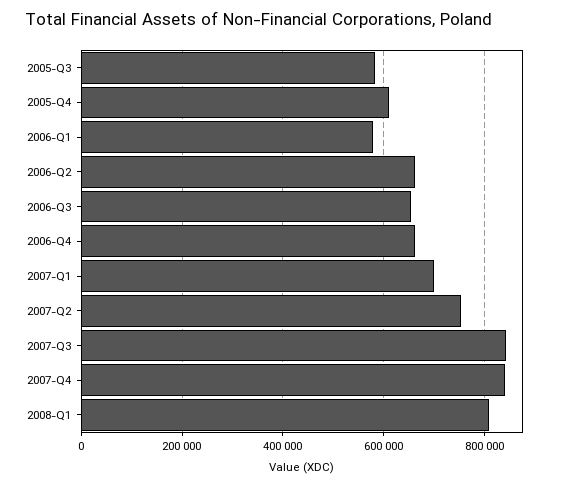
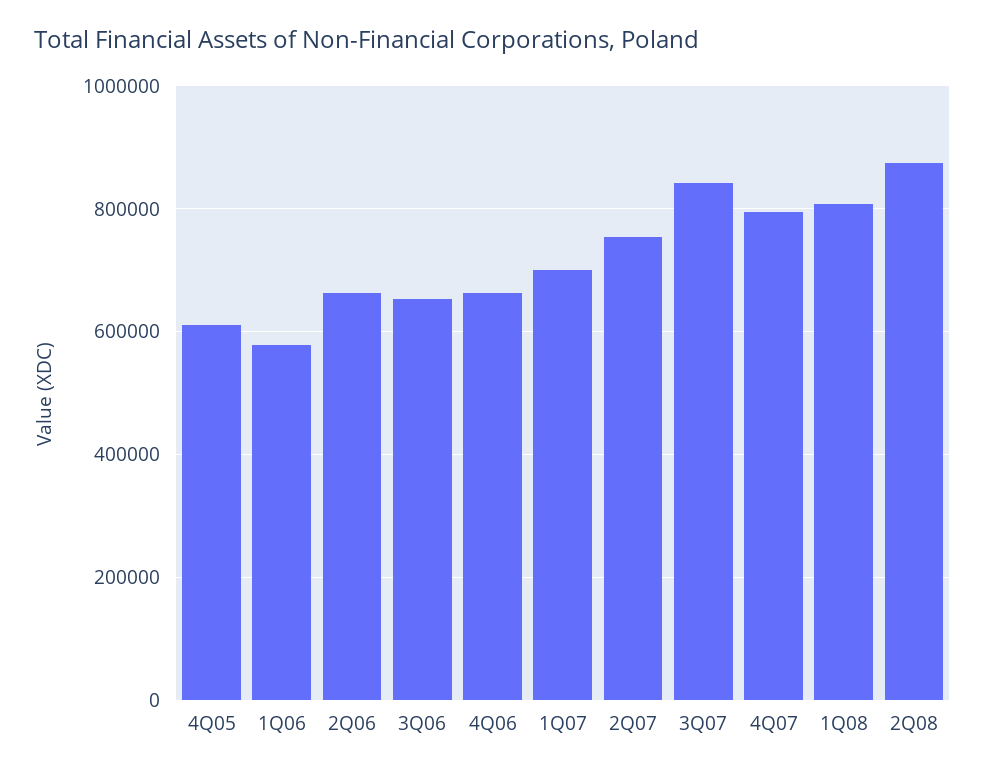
2005-Q3: 580000 -> none
2007-Q4: 840000 -> 800000
2Q08: none -> 880000

